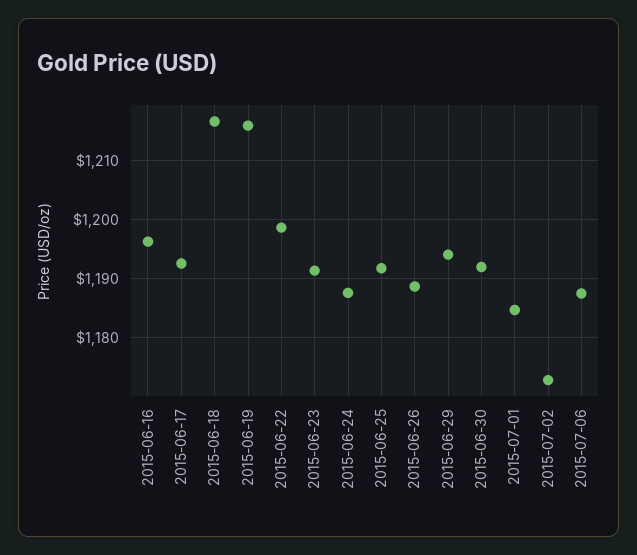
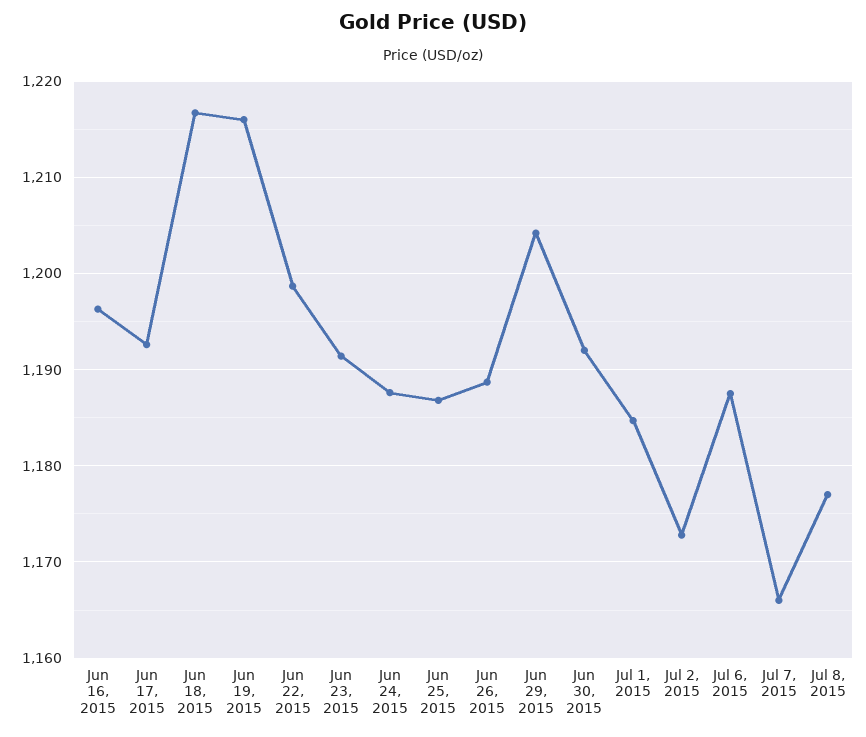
2015-06-25: 1192 -> 1187
2015-06-29: 1194 -> 1204
Jul 7, 2015: none -> 1166
Jul 8, 2015: none -> 1177

